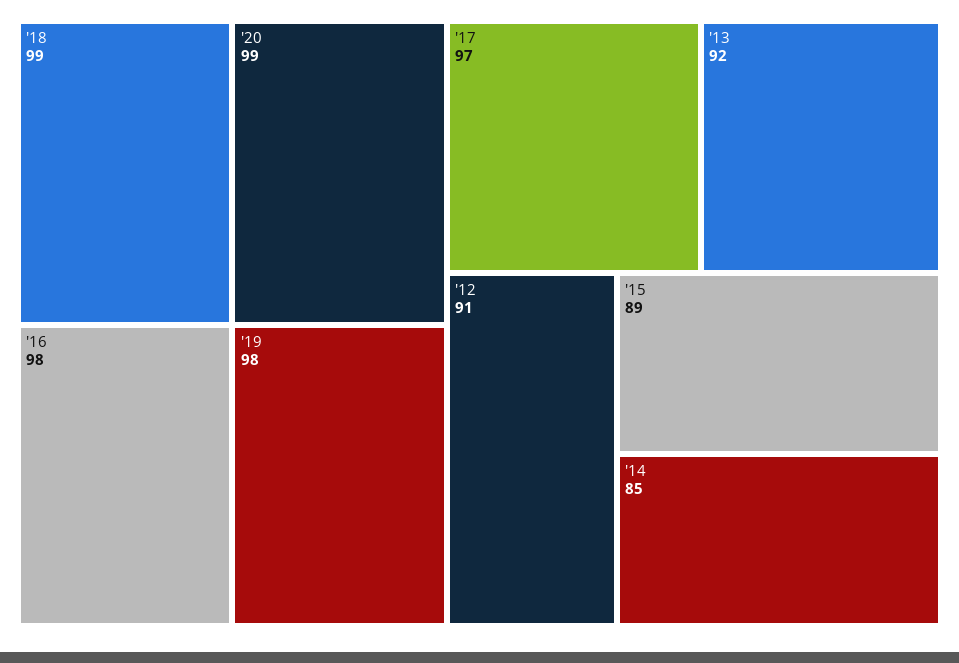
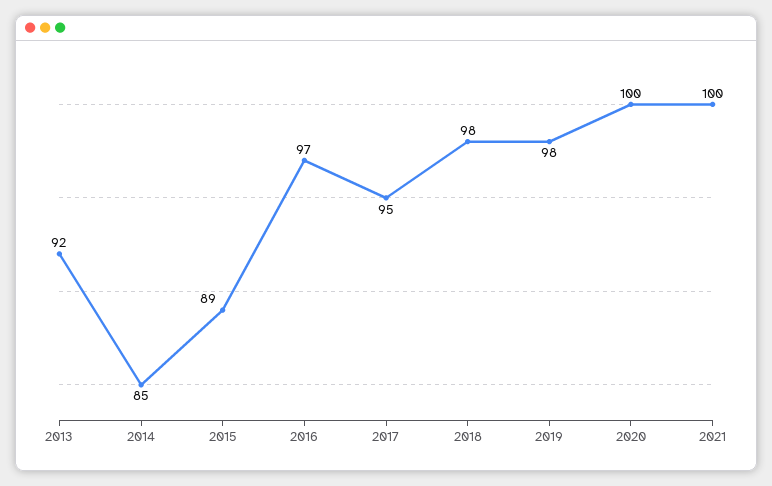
'18: 99 -> 98
'20: 99 -> 100
'16: 98 -> 97
'17: 97 -> 95
'12: 91 -> none
2021: none -> 100

